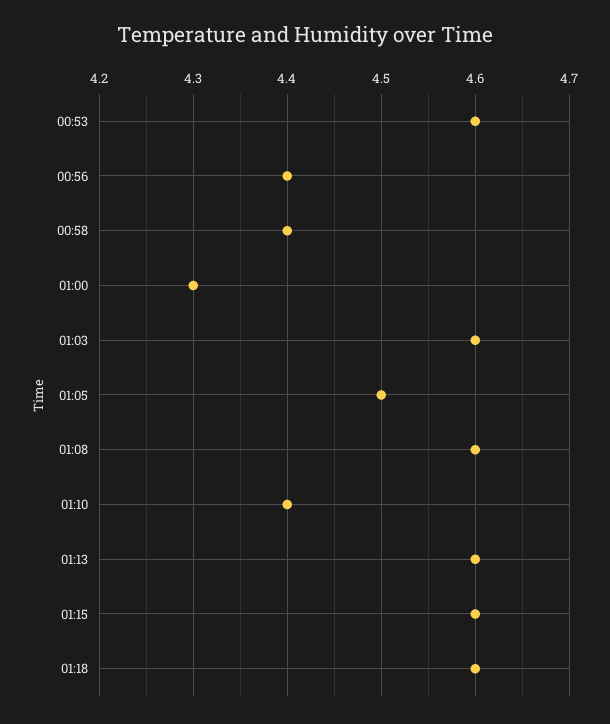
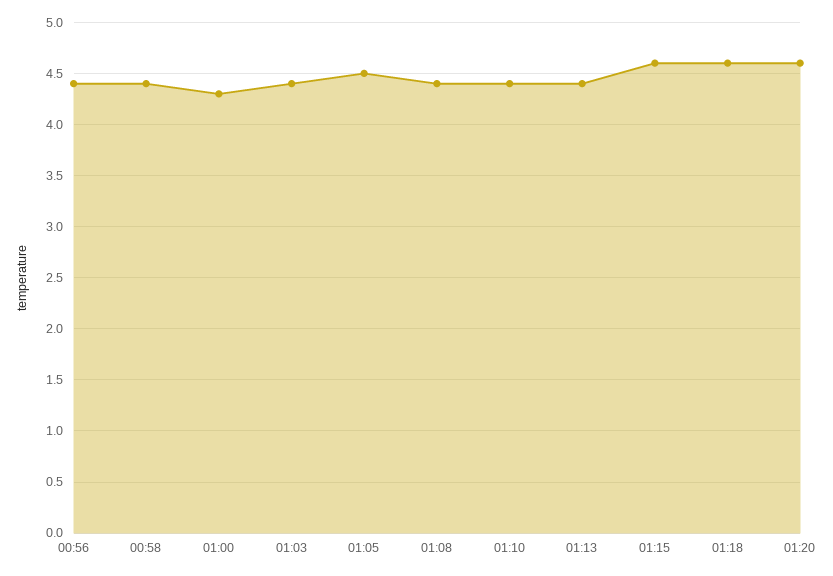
00:53: 4.6 -> none
01:03: 4.6 -> 4.4
01:08: 4.6 -> 4.4
01:13: 4.6 -> 4.4
01:20: none -> 4.6

